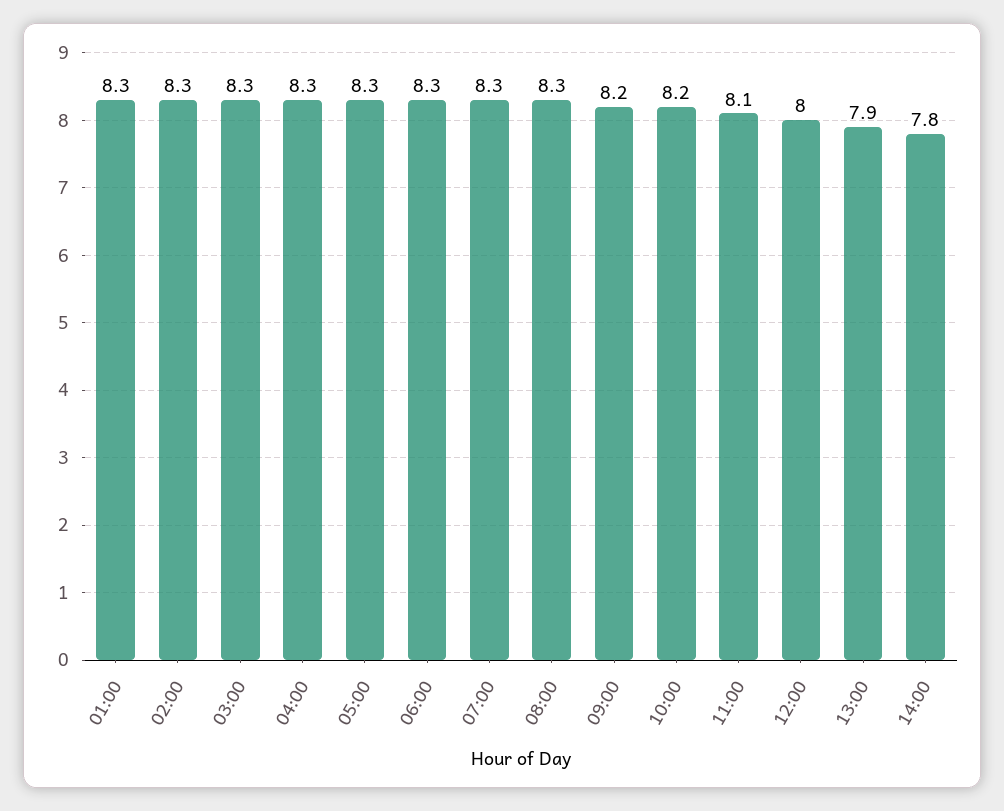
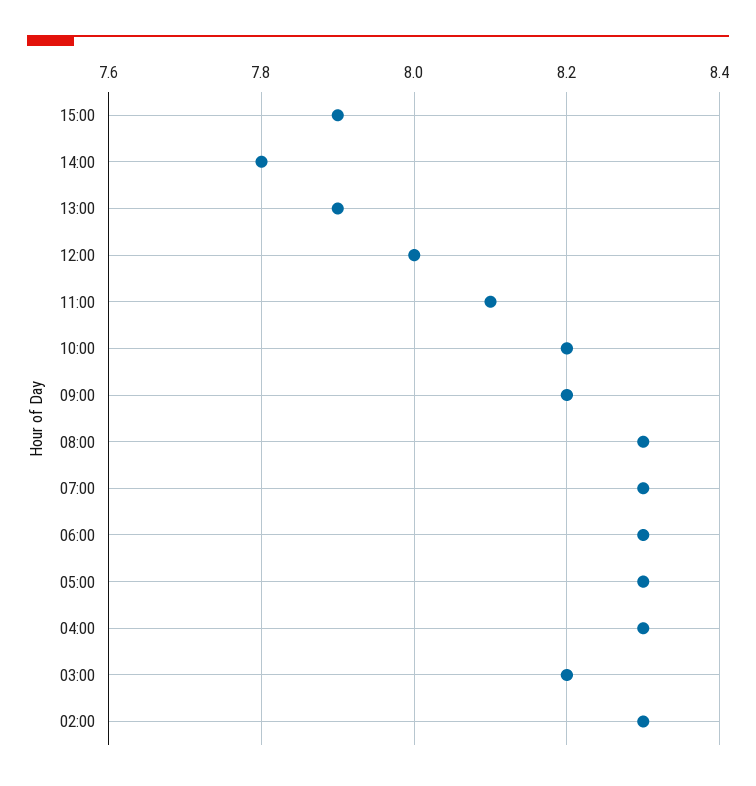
01:00: 8.3 -> none
03:00: 8.3 -> 8.2
15:00: none -> 7.9

